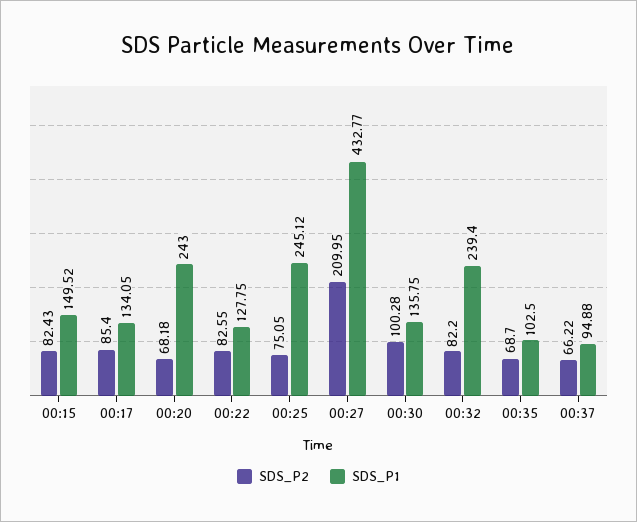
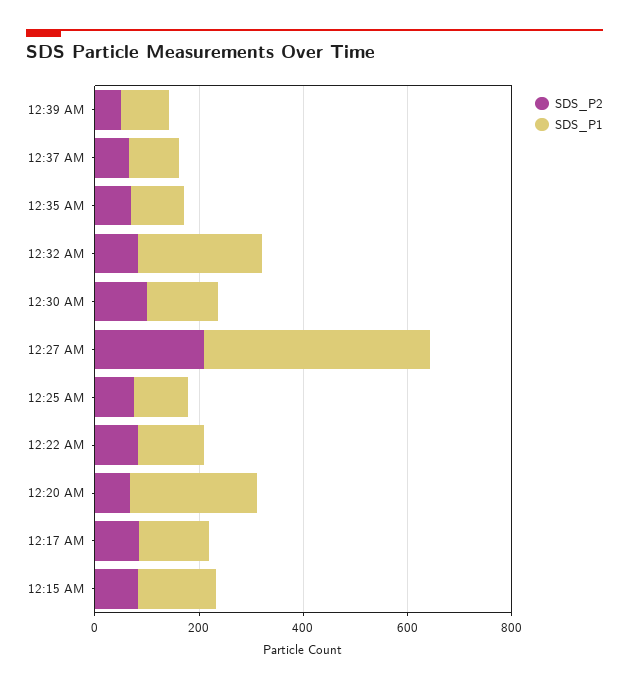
SDS_P1, 00:25: 245.12 -> 100
SDS_P2, 12:39 AM: none -> 50
SDS_P1, 12:39 AM: none -> 100

